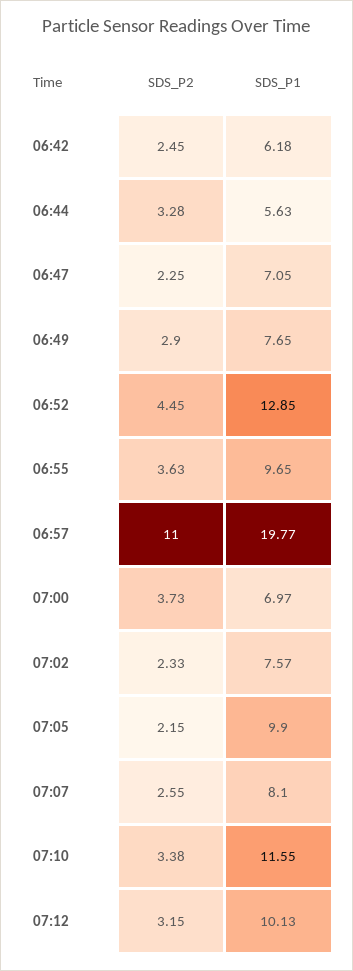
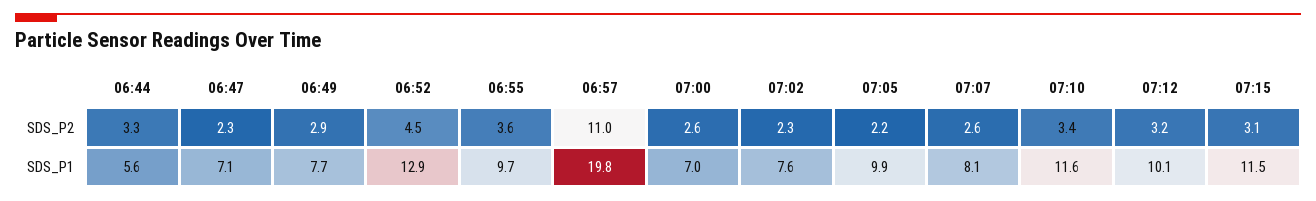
SDS_P2, 06:42: 2.45 -> none
SDS_P1, 06:42: 6.18 -> none
SDS_P2, 07:00: 3.73 -> 2.6
SDS_P2, 07:15: none -> 3.1
SDS_P1, 07:15: none -> 11.5

